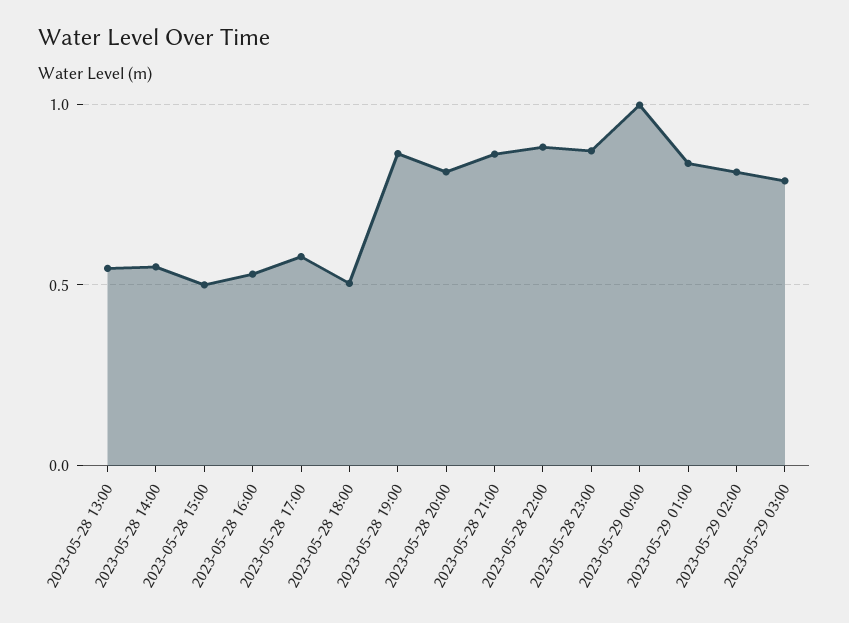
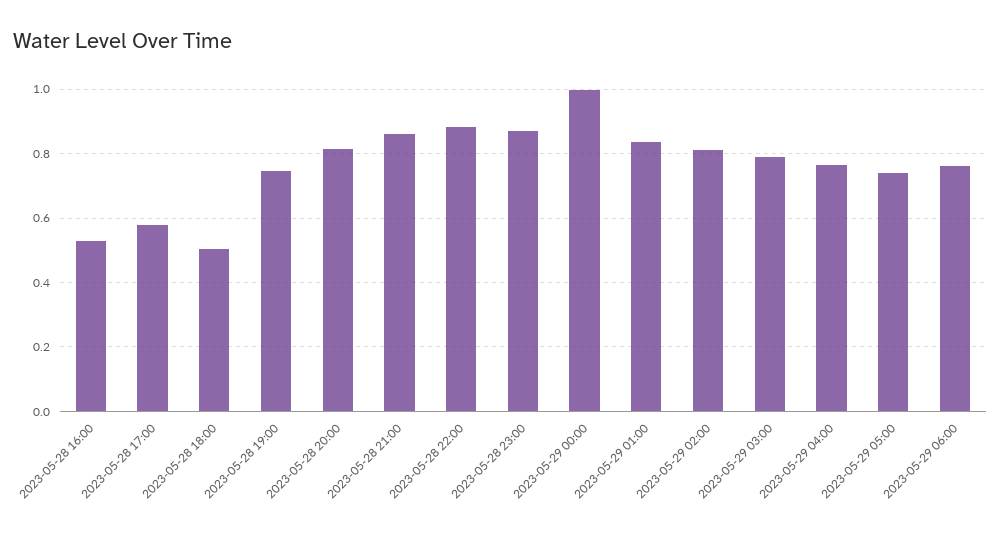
2023-05-28 13:00: 0.55 -> none
2023-05-28 14:00: 0.55 -> none
2023-05-28 15:00: 0.5 -> none
2023-05-28 19:00: 0.85 -> 0.74
2023-05-29 04:00: none -> 0.76
2023-05-29 05:00: none -> 0.74
2023-05-29 06:00: none -> 0.76

